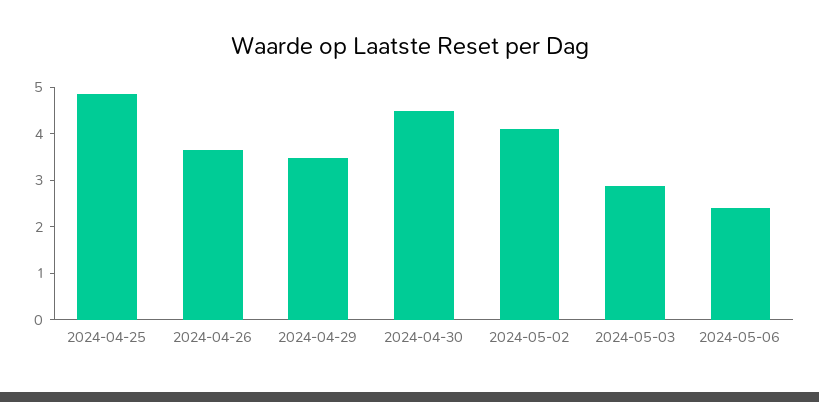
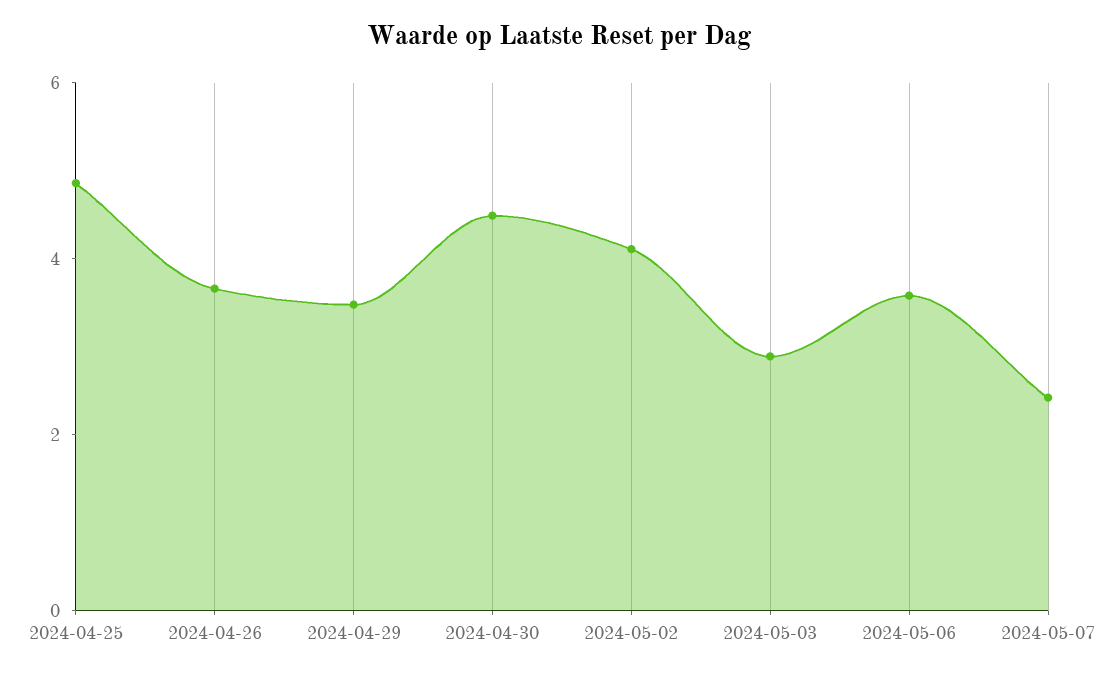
2024-05-06: 2.4 -> 3.5
2024-05-07: none -> 2.5

